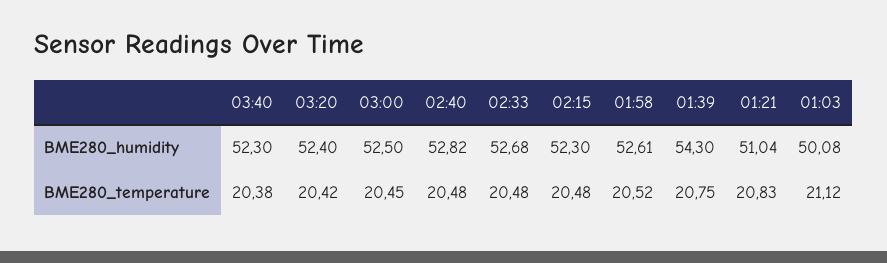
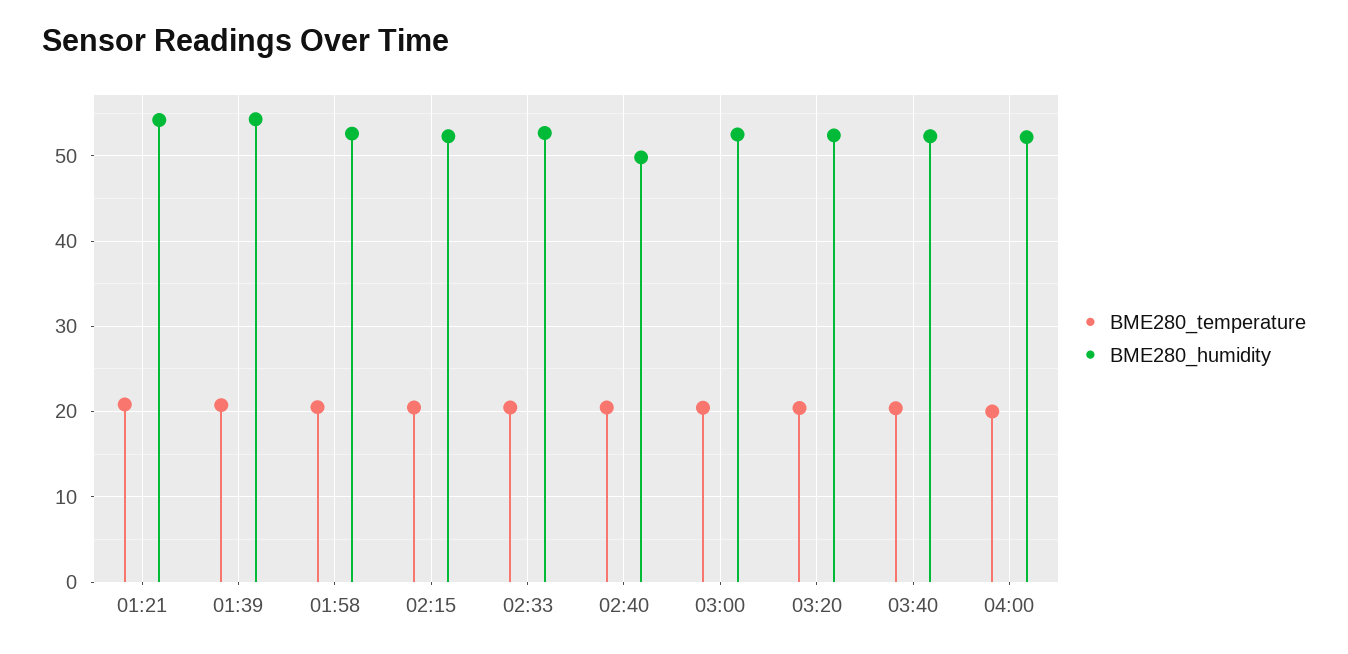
BME280_humidity, 02:40: 52.82 -> 50
BME280_humidity, 01:21: 51.04 -> 54
BME280_humidity, 01:03: 50.08 -> none
BME280_temperature, 01:03: 21.12 -> none
BME280_temperature, 04:00: none -> 20
BME280_humidity, 04:00: none -> 52

